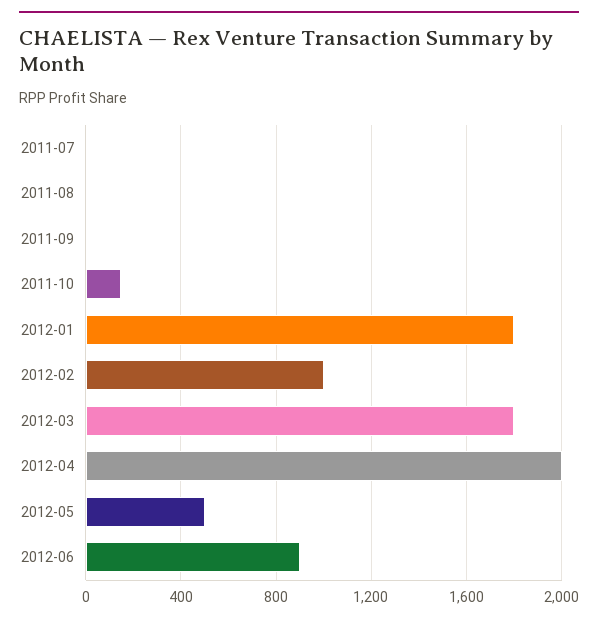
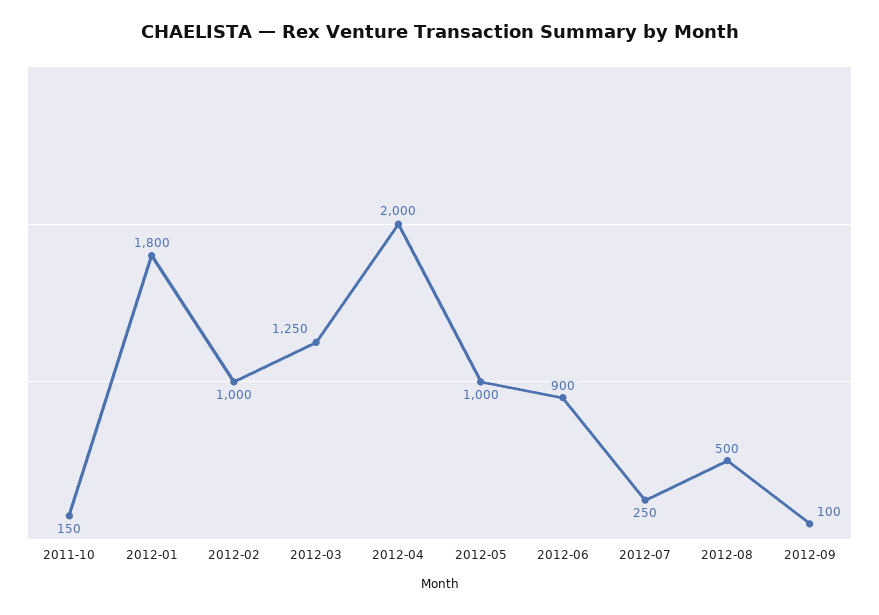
2011-07: 0 -> none
2011-08: 0 -> none
2011-09: 0 -> none
2012-03: 1800 -> 1250
2012-05: 500 -> 1000
2012-07: none -> 250
2012-08: none -> 500
2012-09: none -> 100

